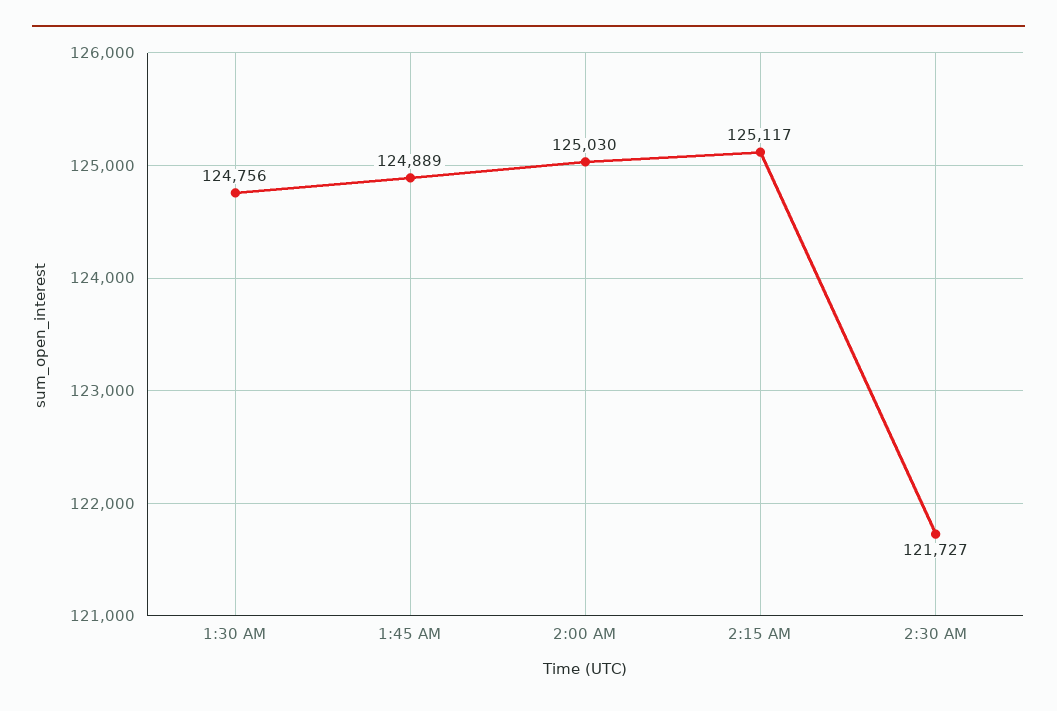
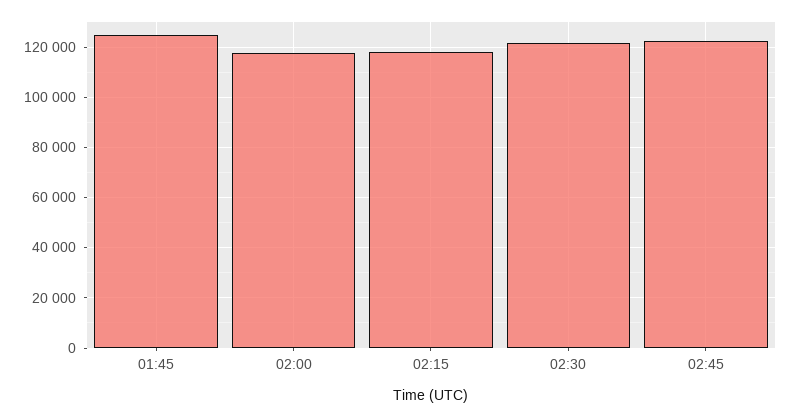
1:30 AM: 124756 -> none
2:00 AM: 125030 -> 117500
2:15 AM: 125117 -> 117500
02:45: none -> 122500

